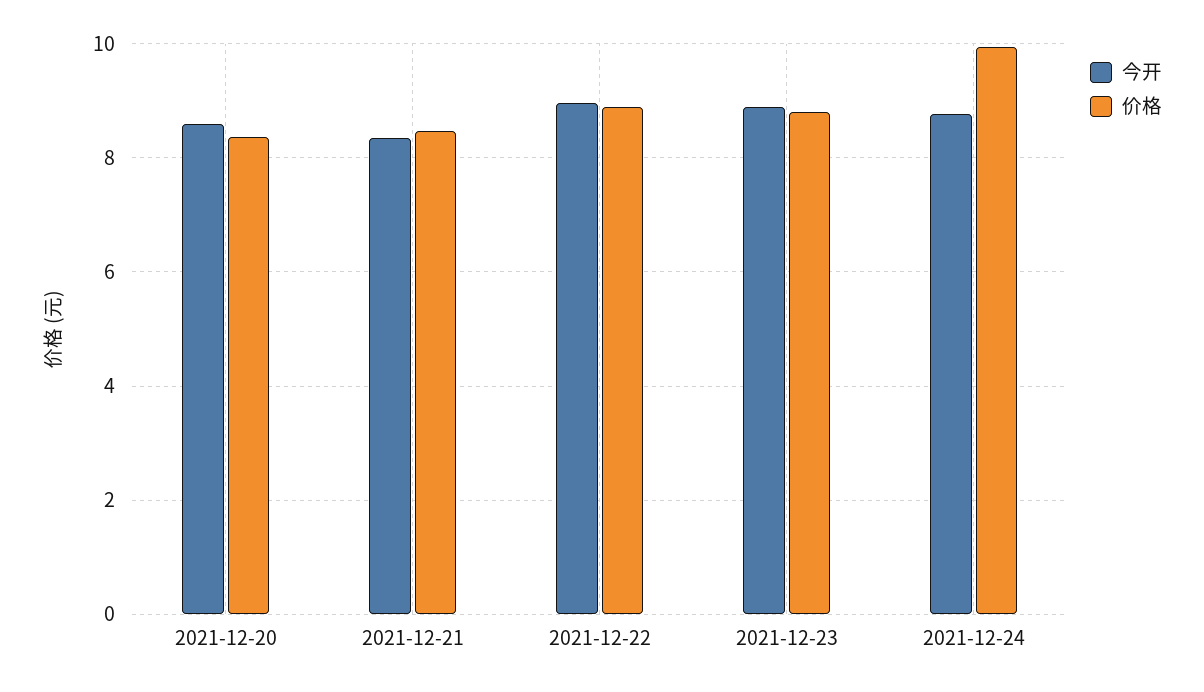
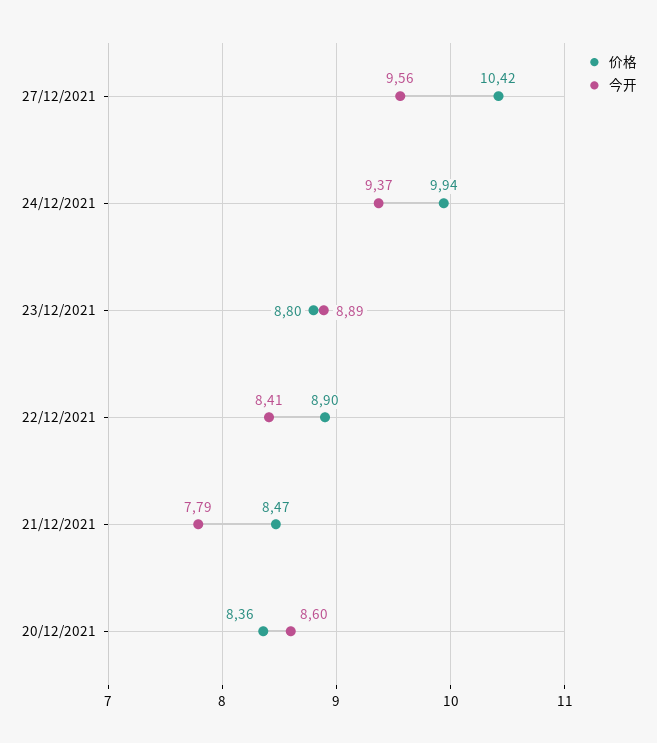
今开, 2021-12-21: 8.4 -> 7.79
今开, 2021-12-22: 9 -> 8.41
今开, 2021-12-24: 8.8 -> 9.37
价格, 27/12/2021: none -> 10.42
今开, 27/12/2021: none -> 9.56

